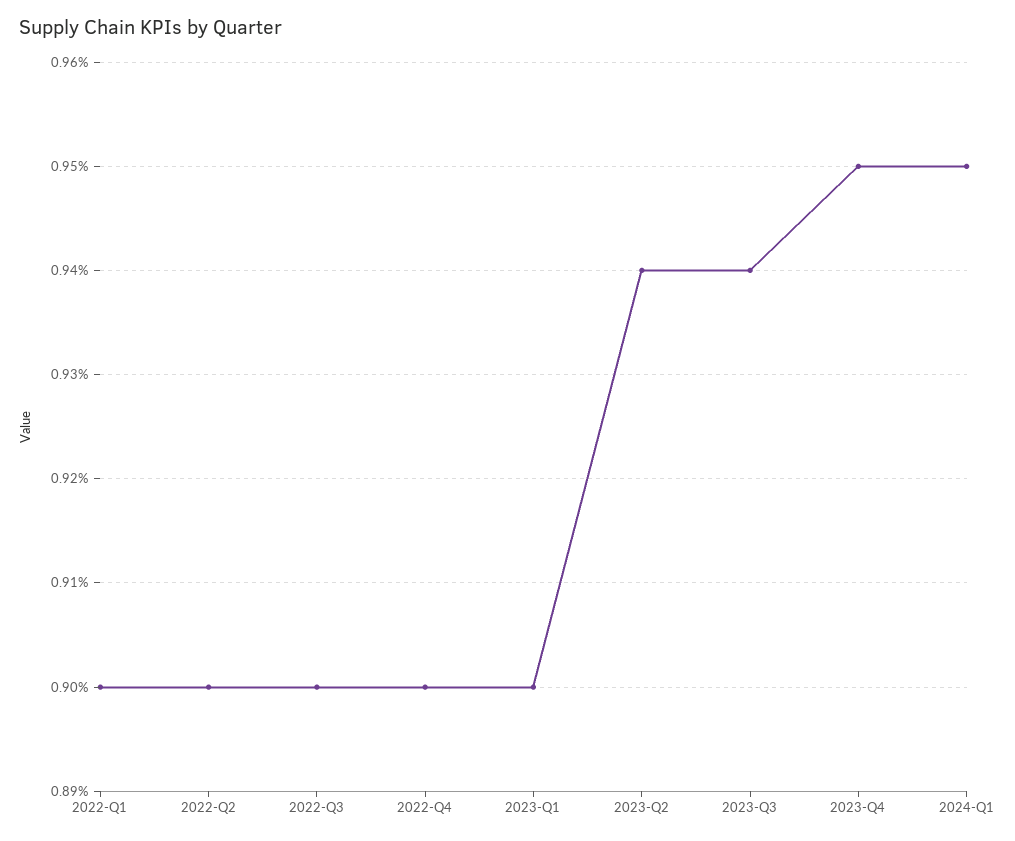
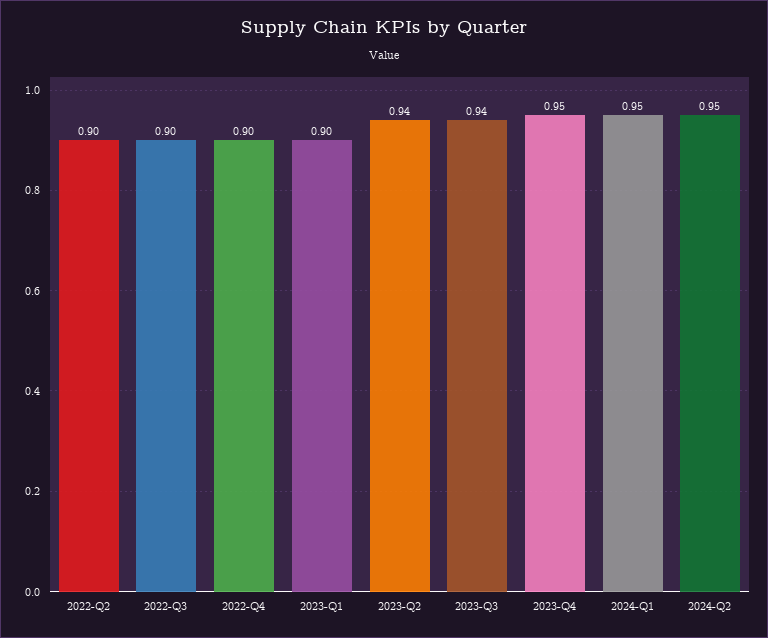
2022-Q1: 0.9 -> none
2024-Q2: none -> 0.95

